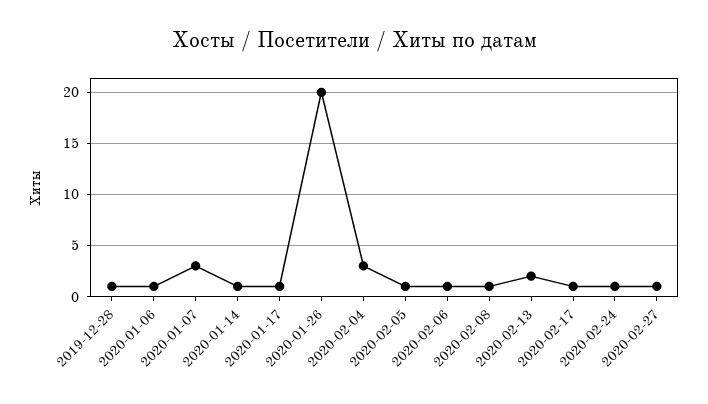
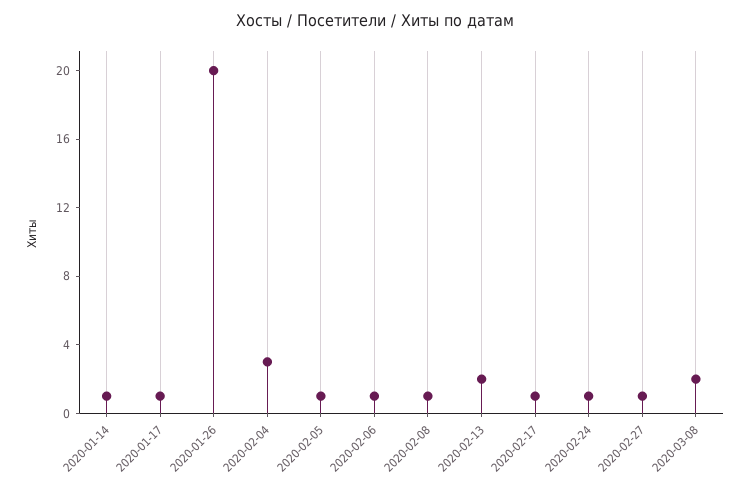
2019-12-28: 1 -> none
2020-01-06: 1 -> none
2020-01-07: 3 -> none
2020-03-08: none -> 2

